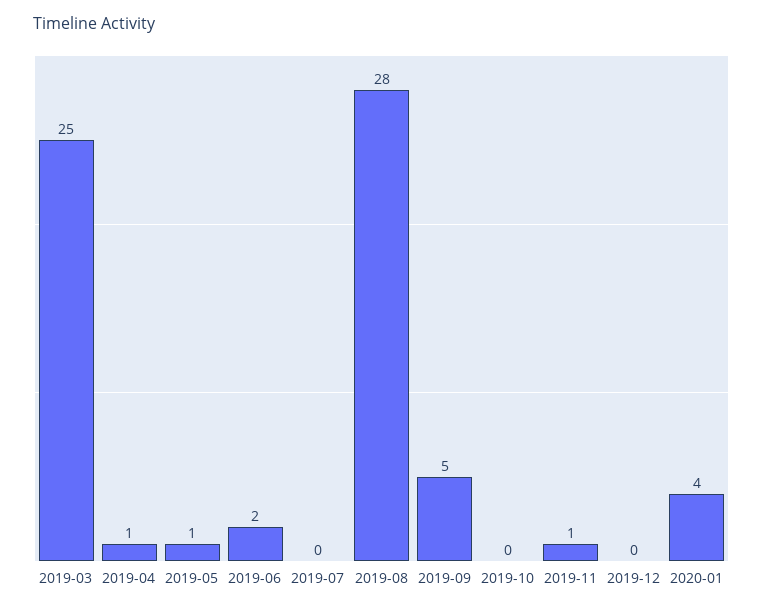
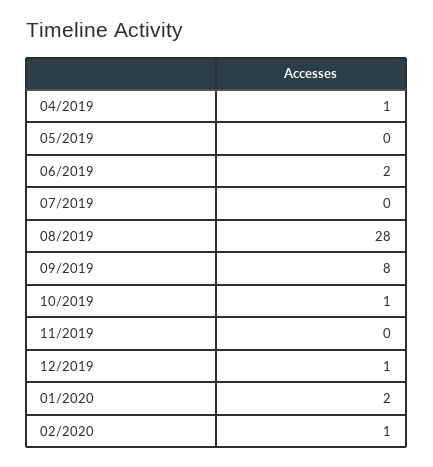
2019-03: 25 -> none
2019-05: 1 -> 0
2019-09: 5 -> 8
2019-10: 0 -> 1
2019-11: 1 -> 0
2019-12: 0 -> 1
2020-01: 4 -> 2
02/2020: none -> 1

